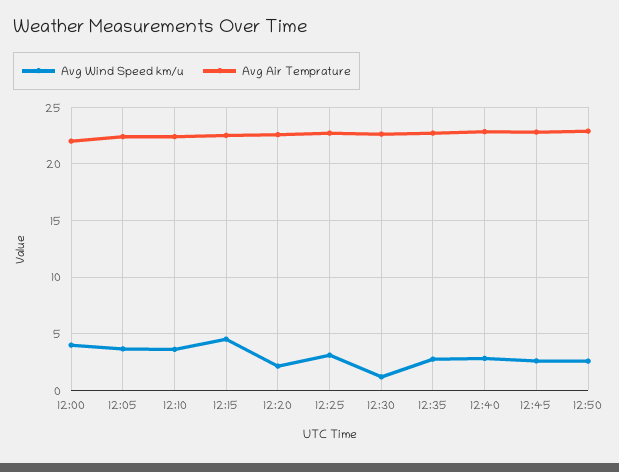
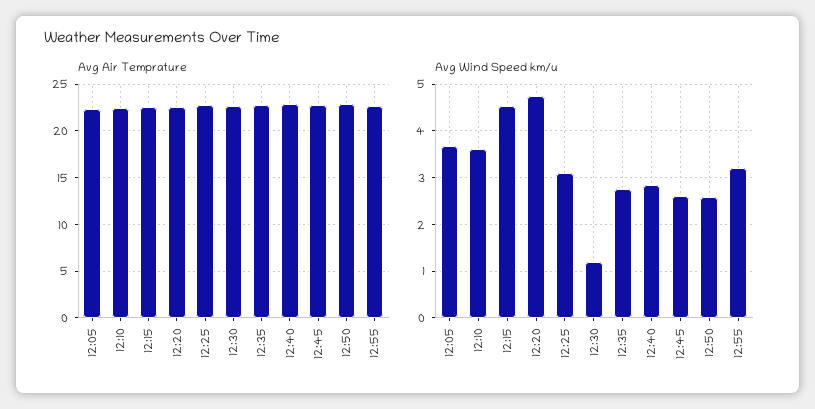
Avg Wind Speed km/u, 12:00: 4 -> none
Avg Air Temprature, 12:00: 22 -> none
Avg Wind Speed km/u, 12:20: 2 -> 4.8
Avg Air Temprature, 12:55: none -> 23
Avg Wind Speed km/u, 12:55: none -> 3.2

